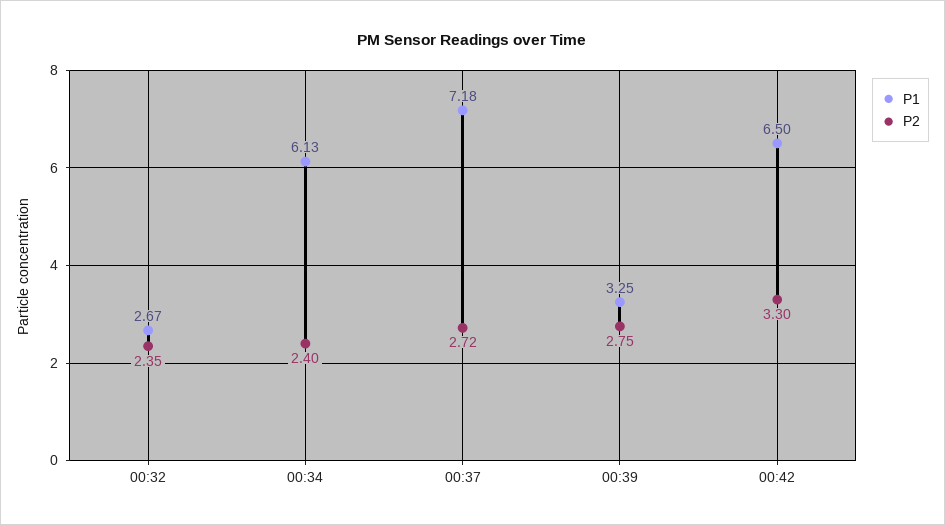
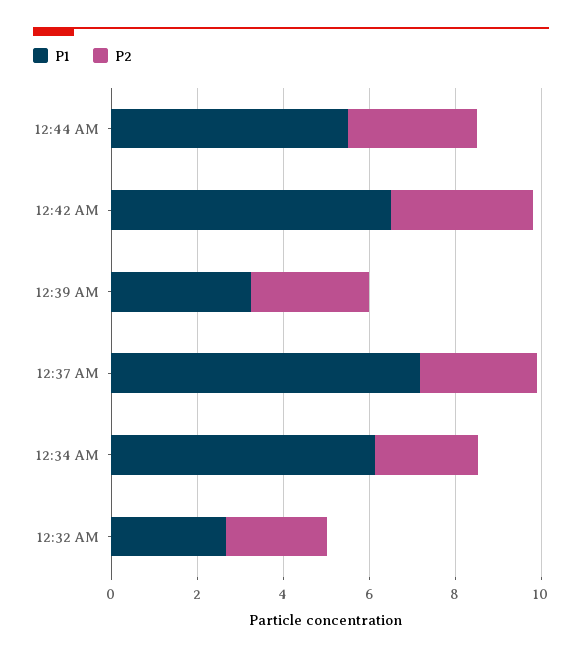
P1, 12:44 AM: none -> 5.5
P2, 12:44 AM: none -> 3

